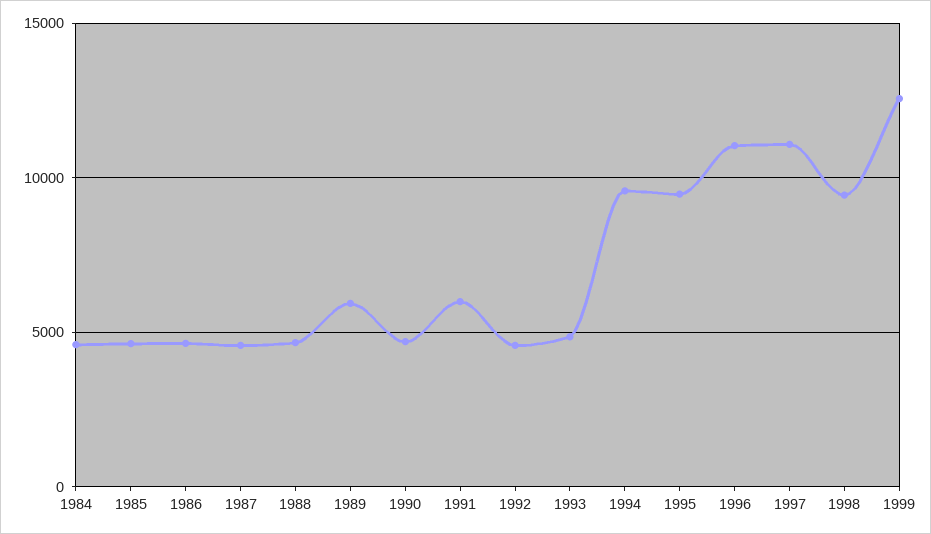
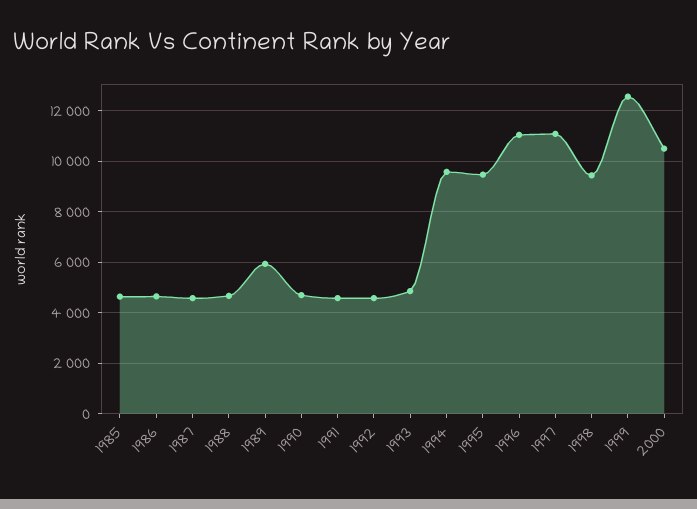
1984: 4500 -> none
1991: 6000 -> 4500
2000: none -> 10500

